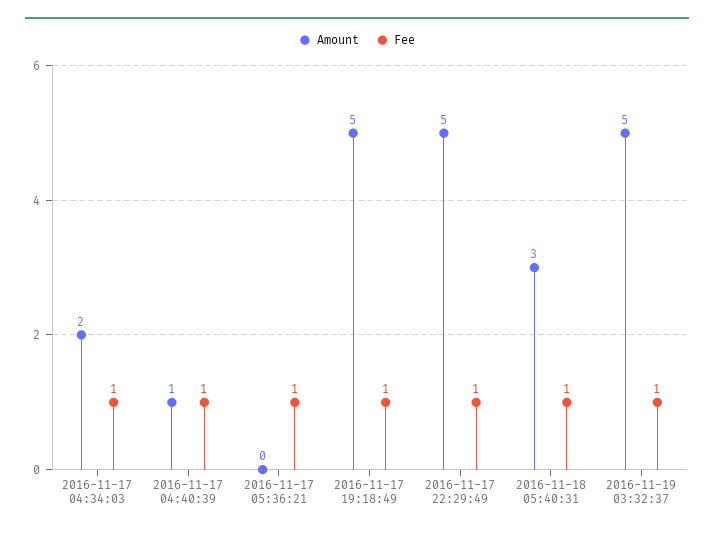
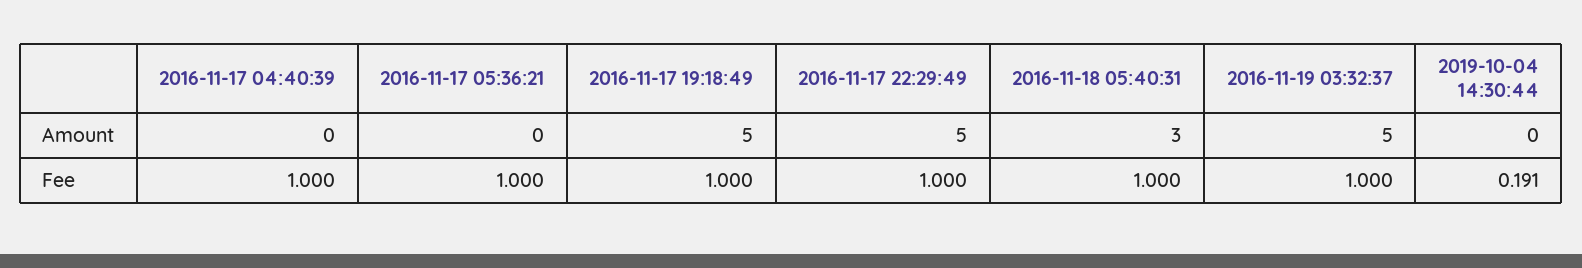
Amount, 2016-11-17 04:34:03: 2 -> none
Fee, 2016-11-17 04:34:03: 1 -> none
Amount, 2016-11-17 04:40:39: 1 -> 0
Amount, 2019-10-04 14:30:44: none -> 0
Fee, 2019-10-04 14:30:44: none -> 0.191

